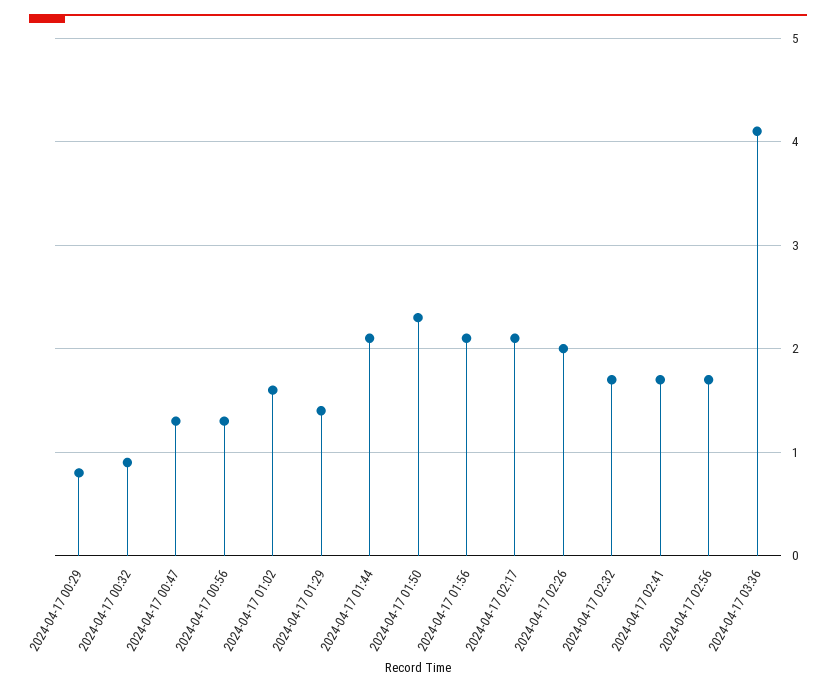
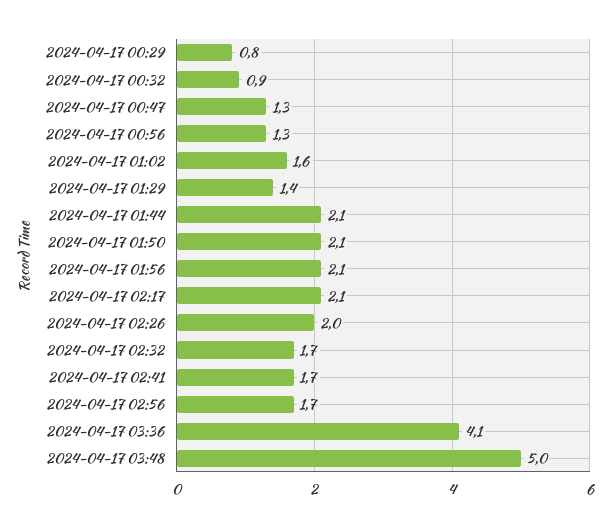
2024-04-17 01:50: 2.3 -> 2.1
2024-04-17 03:48: none -> 5

